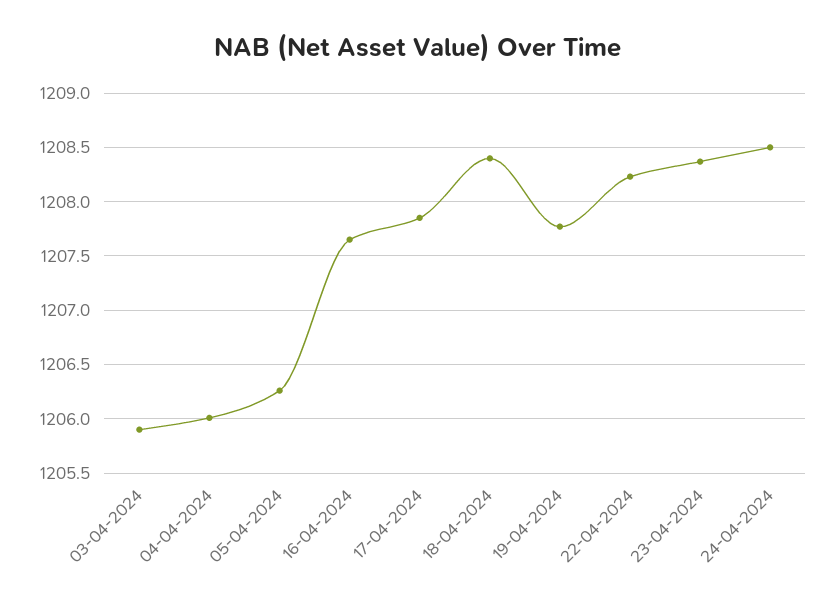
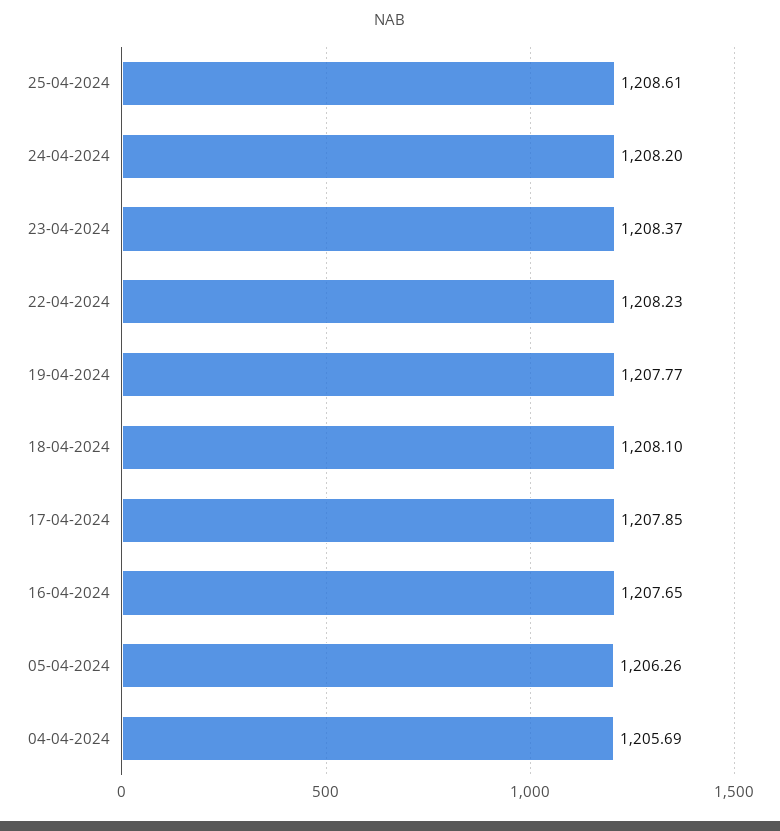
03-04-2024: 1205.9 -> none
04-04-2024: 1206 -> 1205.69
18-04-2024: 1208.4 -> 1208.1
24-04-2024: 1208.5 -> 1208.2
25-04-2024: none -> 1208.61

